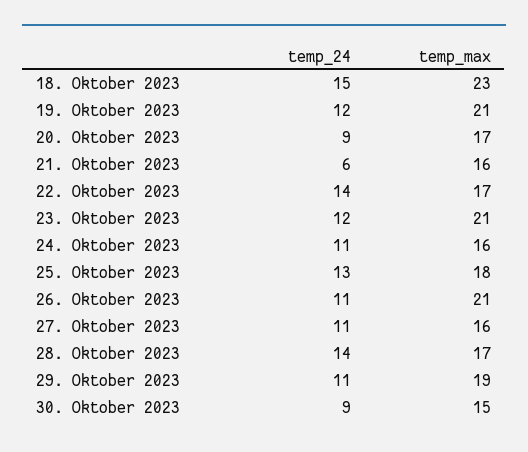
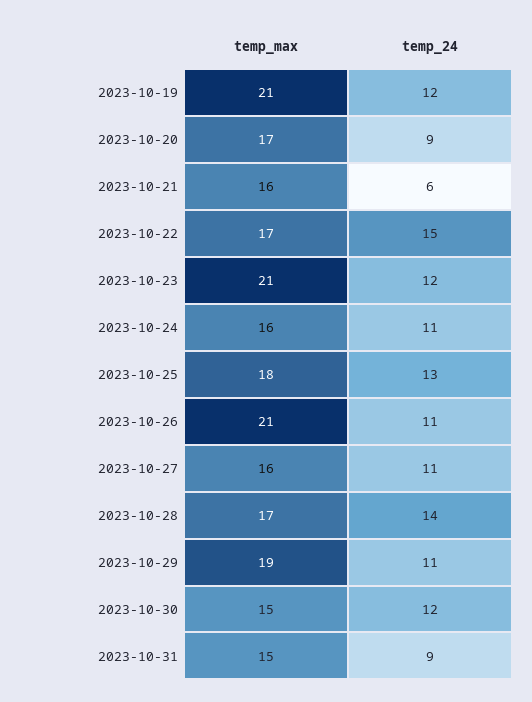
temp_24, 18. Oktober 2023: 15 -> none
temp_max, 18. Oktober 2023: 23 -> none
temp_24, 22. Oktober 2023: 14 -> 15
temp_24, 30. Oktober 2023: 9 -> 12
temp_max, 2023-10-31: none -> 15
temp_24, 2023-10-31: none -> 9

